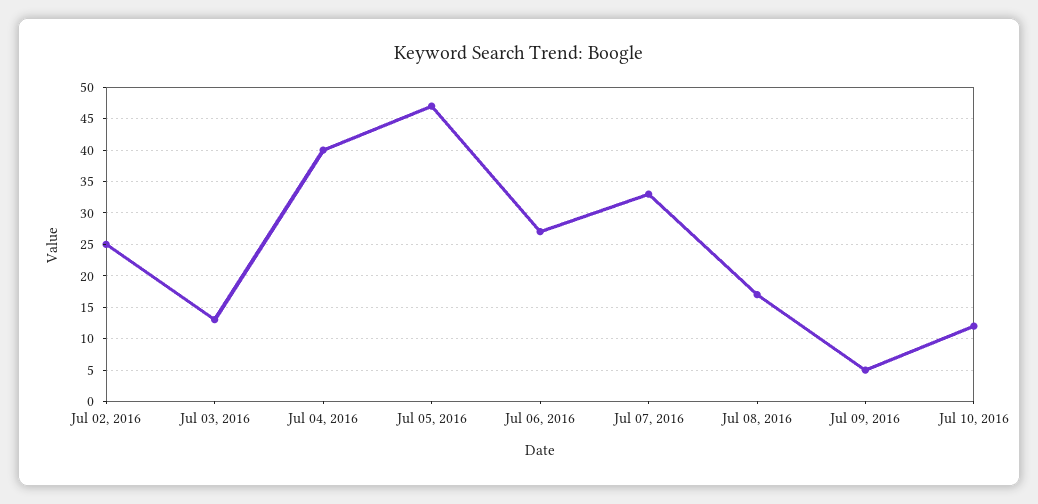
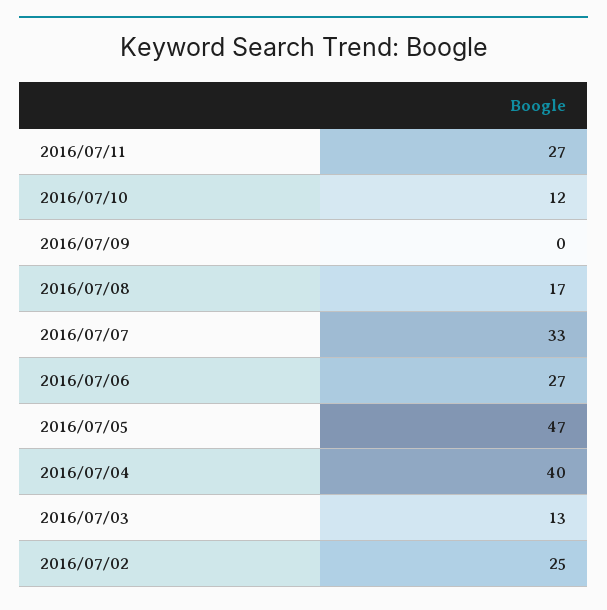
Jul 09, 2016: 5 -> 0
2016/07/11: none -> 27

